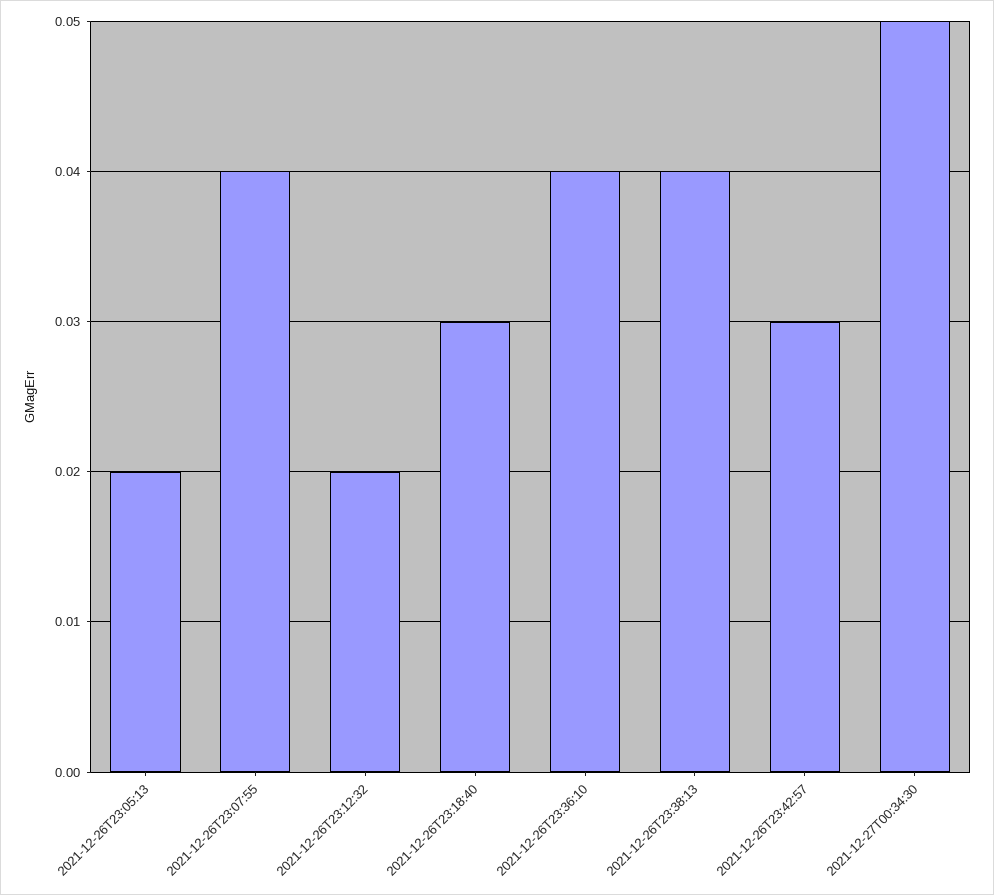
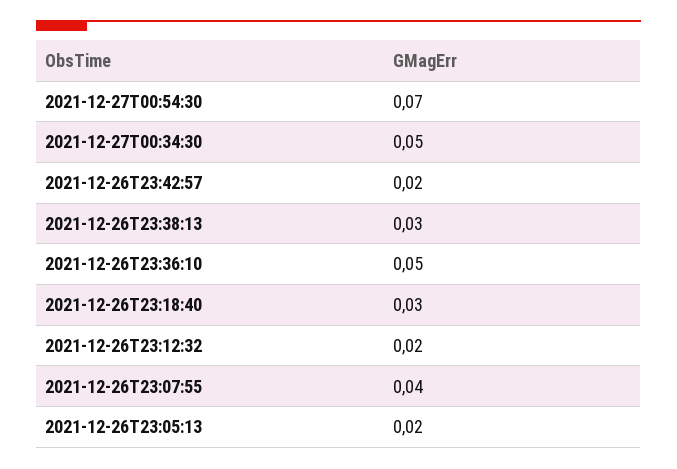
2021-12-26T23:36:10: 0.04 -> 0.05
2021-12-26T23:38:13: 0.04 -> 0.03
2021-12-26T23:42:57: 0.03 -> 0.02
2021-12-27T00:54:30: none -> 0.07

